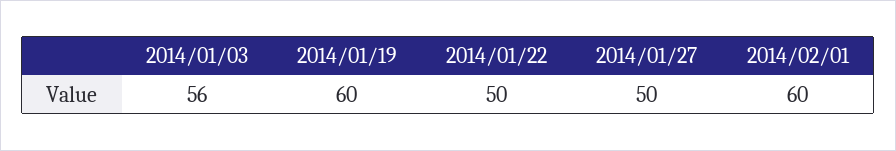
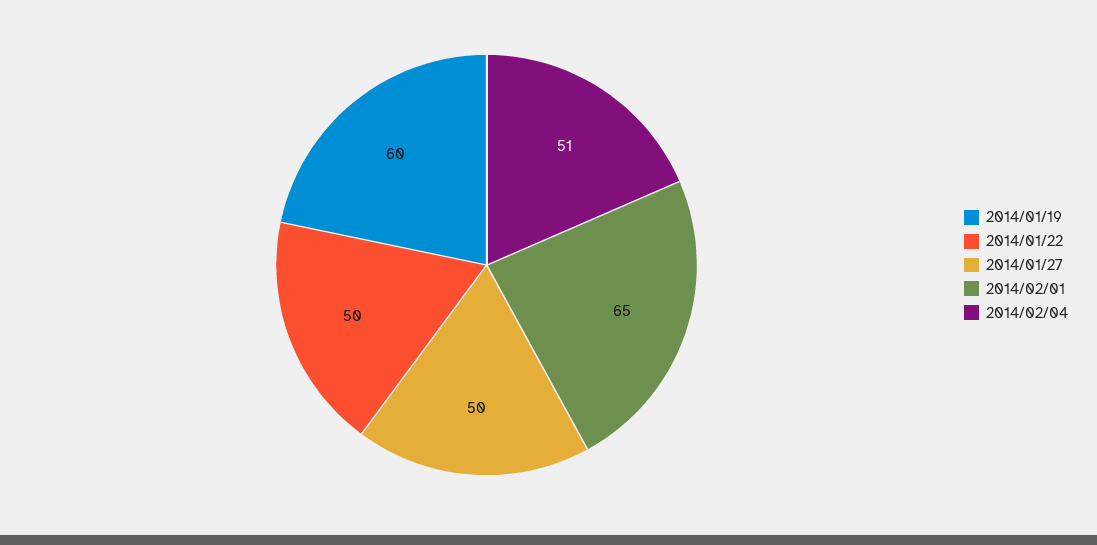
2014/01/03: 56 -> none
2014/02/01: 60 -> 65
2014/02/04: none -> 51

